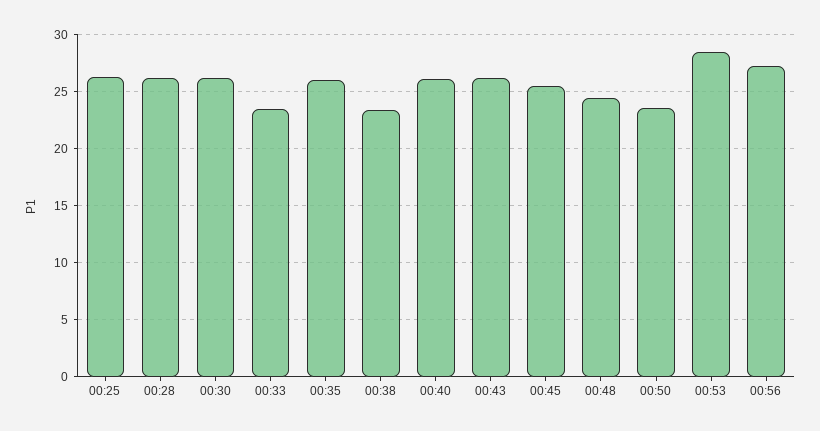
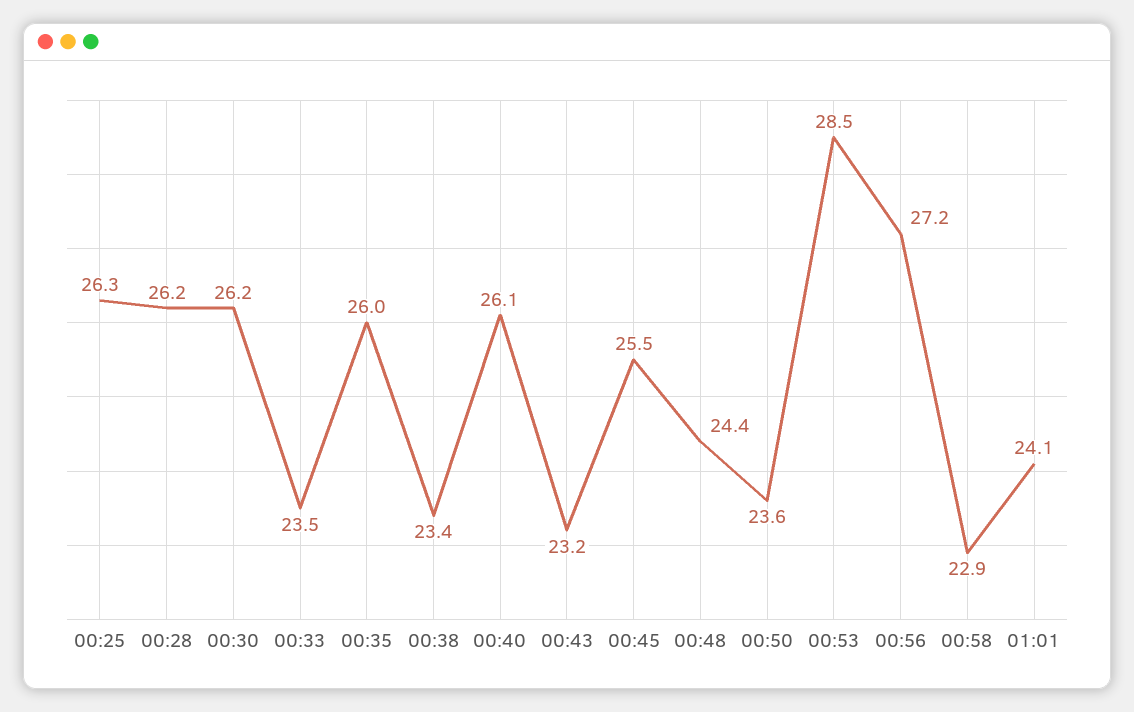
00:43: 26 -> 23.2
00:58: none -> 22.9
01:01: none -> 24.1

